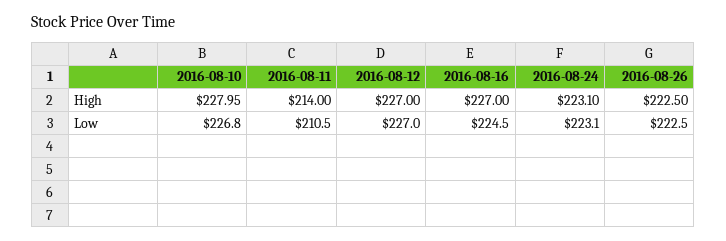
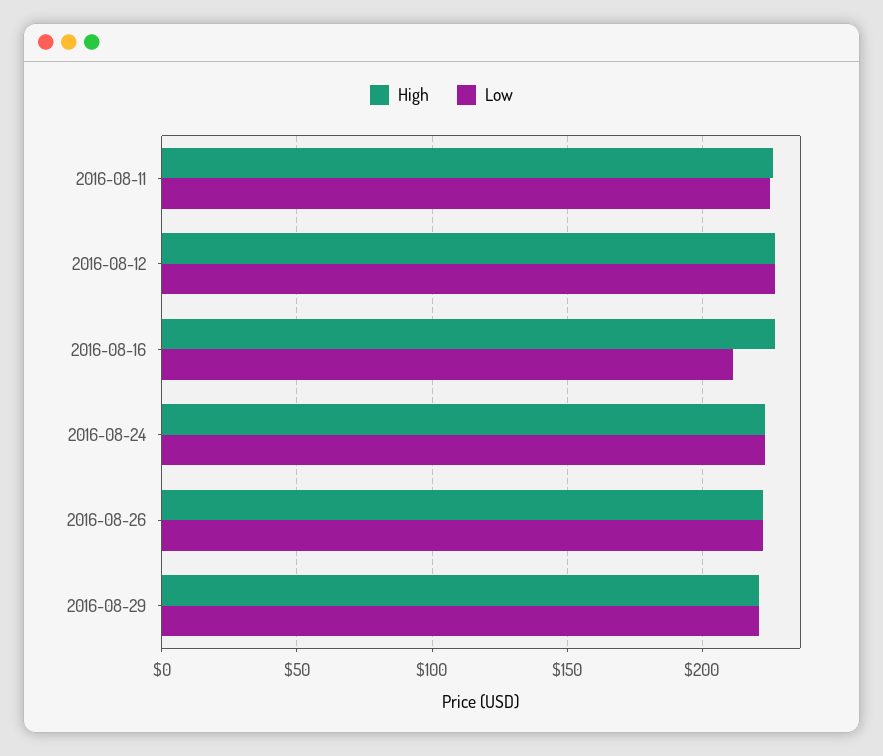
High, 2016-08-10: 227.95 -> none
High, 2016-08-11: 214 -> 225
Low, 2016-08-10: 226.8 -> none
Low, 2016-08-11: 210.5 -> 225
Low, 2016-08-16: 224.5 -> 210
High, 2016-08-29: none -> 220
Low, 2016-08-29: none -> 220

